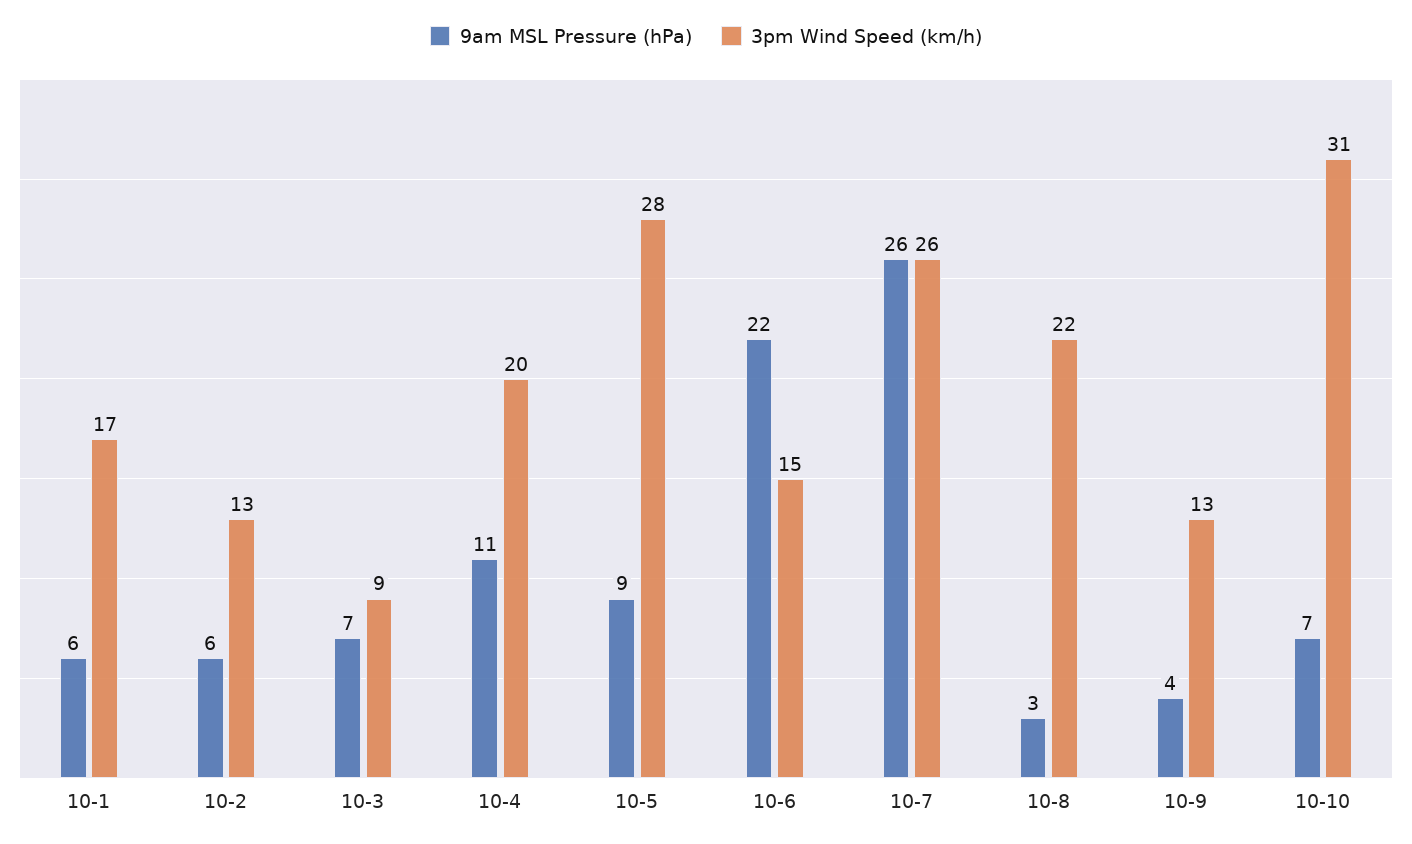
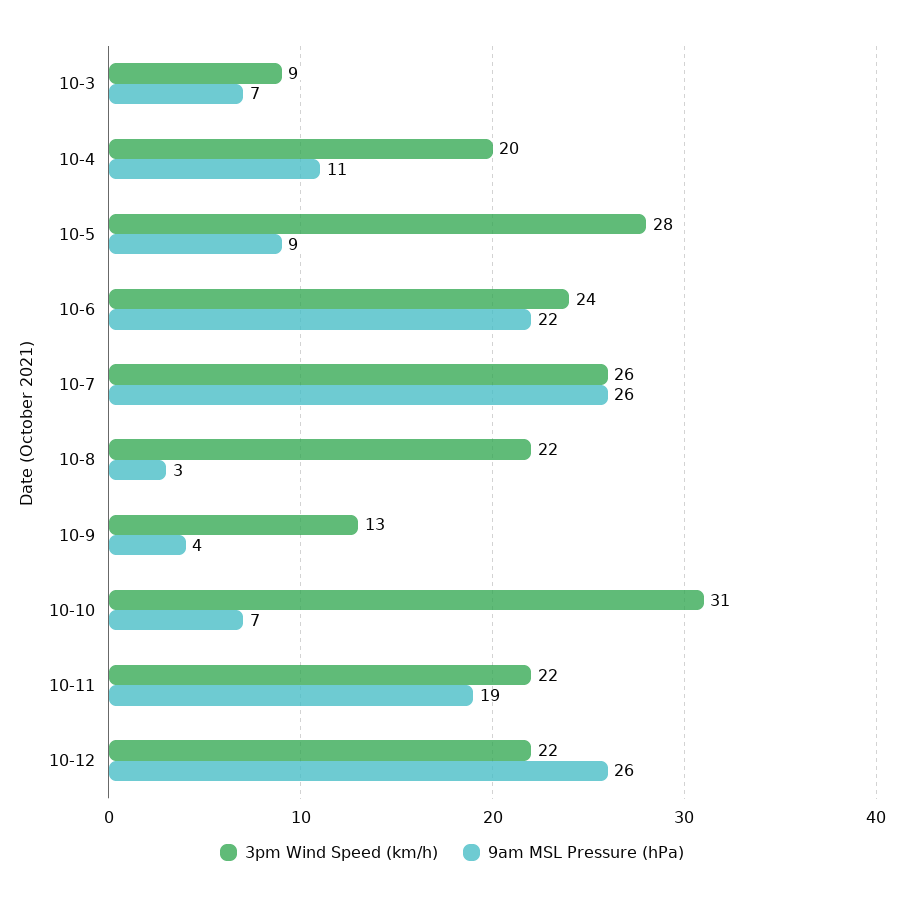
9am MSL Pressure (hPa), 10-1: 6 -> none
3pm Wind Speed (km/h), 10-1: 17 -> none
9am MSL Pressure (hPa), 10-2: 6 -> none
3pm Wind Speed (km/h), 10-2: 13 -> none
3pm Wind Speed (km/h), 10-6: 15 -> 24
3pm Wind Speed (km/h), 10-11: none -> 22
9am MSL Pressure (hPa), 10-11: none -> 19
3pm Wind Speed (km/h), 10-12: none -> 22
9am MSL Pressure (hPa), 10-12: none -> 26

